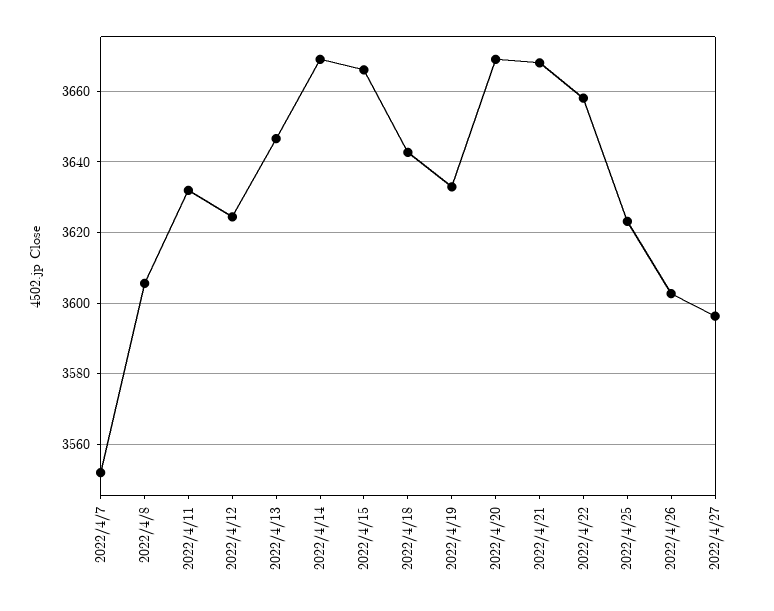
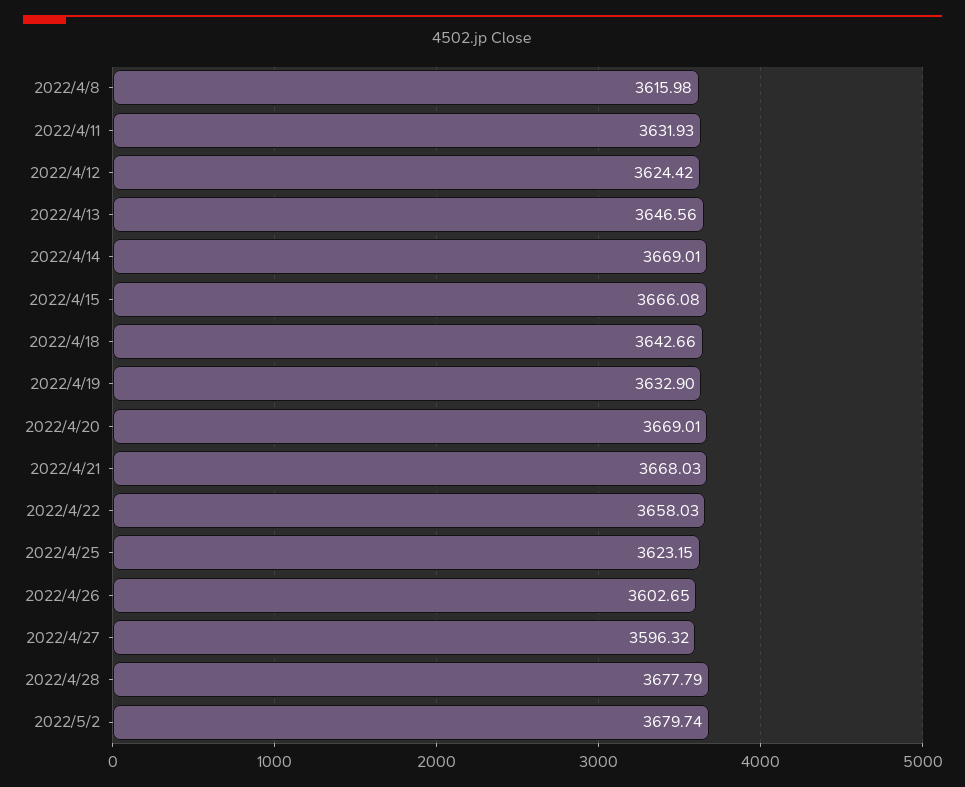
2022/4/7: 3552 -> none
2022/4/8: 3606 -> 3615.98
2022/4/28: none -> 3677.79
2022/5/2: none -> 3679.74

